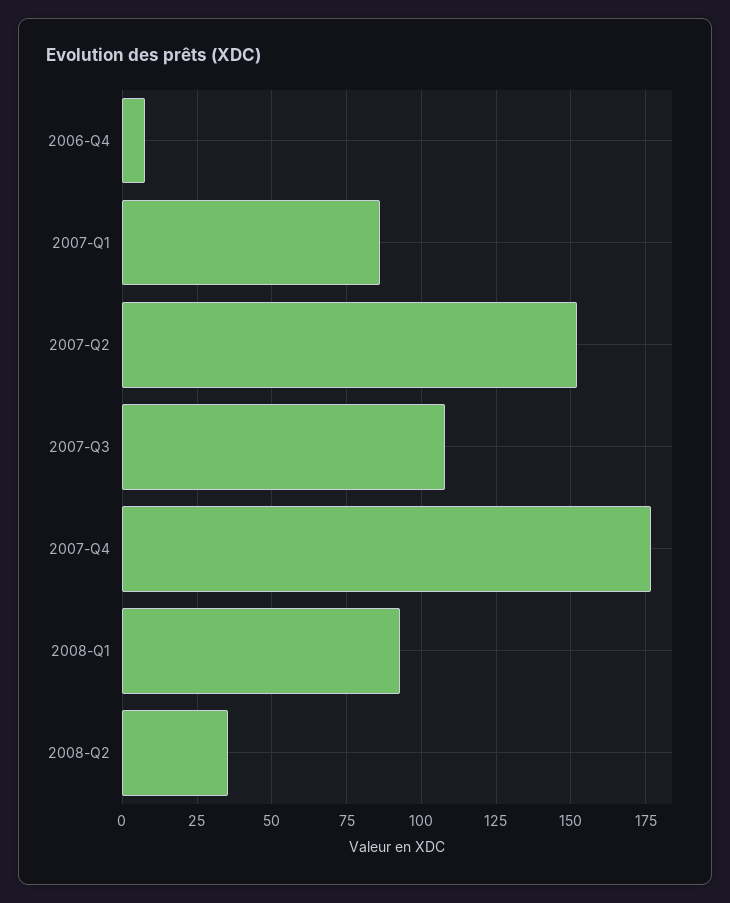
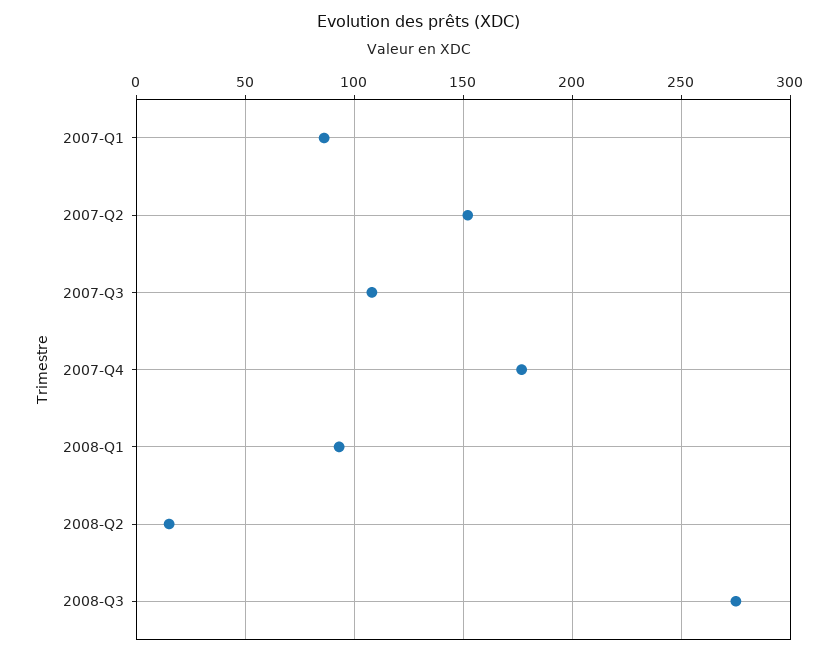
2006-Q4: 7.5 -> none
2008-Q2: 35 -> 15
2008-Q3: none -> 275

